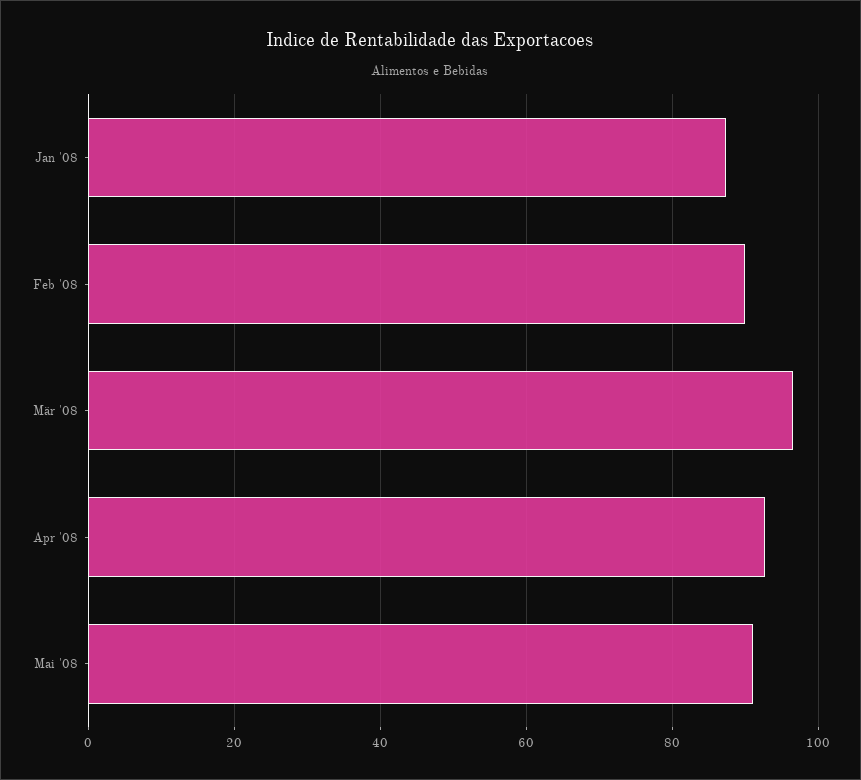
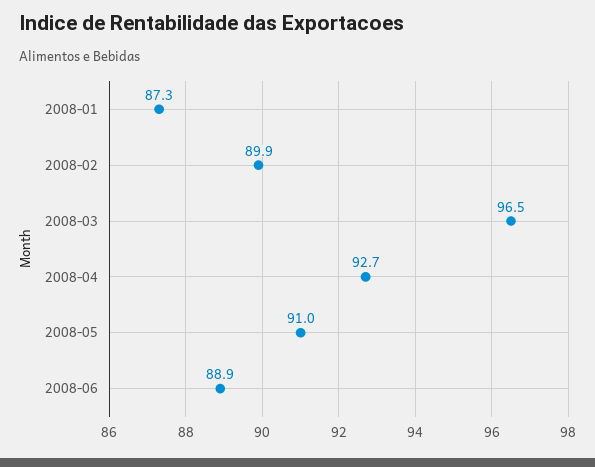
2008-06: none -> 88.9

